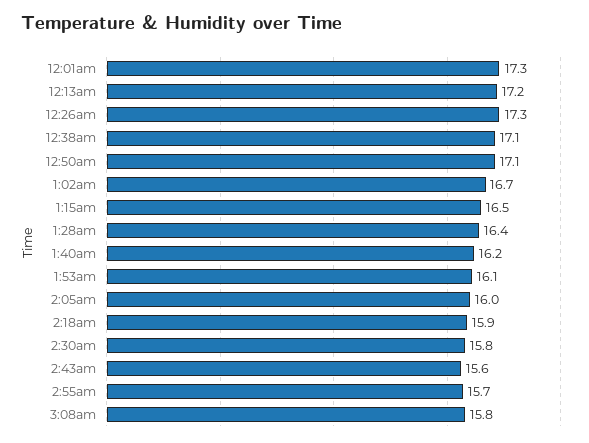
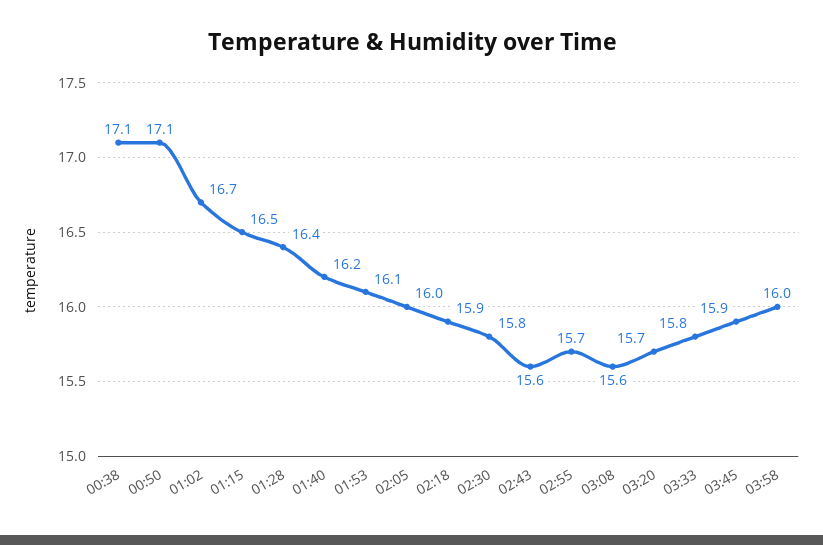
12:01am: 17.3 -> none
12:13am: 17.2 -> none
12:26am: 17.3 -> none
3:08am: 15.8 -> 15.6
03:20: none -> 15.7
03:33: none -> 15.8
03:45: none -> 15.9
03:58: none -> 16

